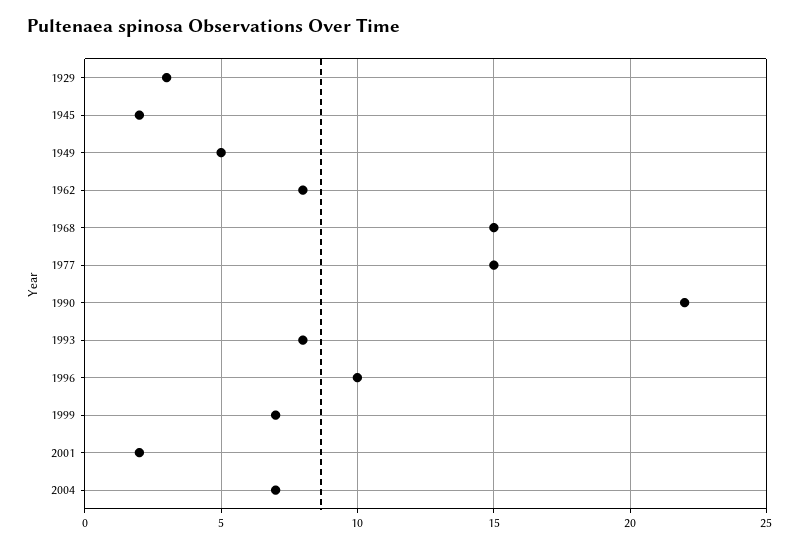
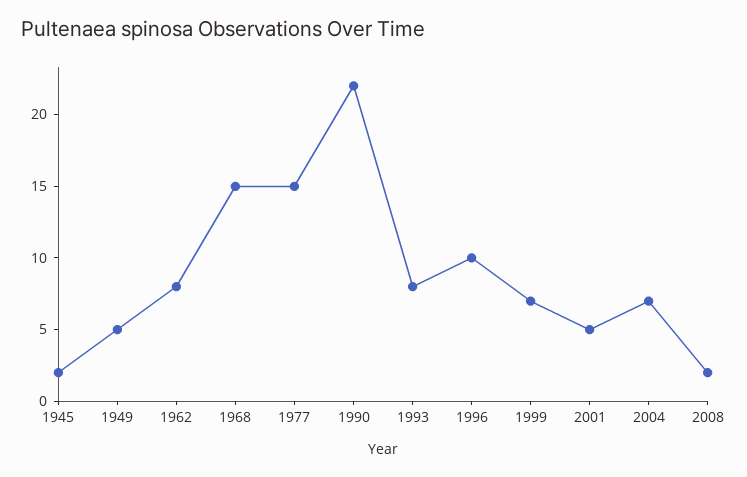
1929: 3 -> none
2001: 2 -> 5
2008: none -> 2

